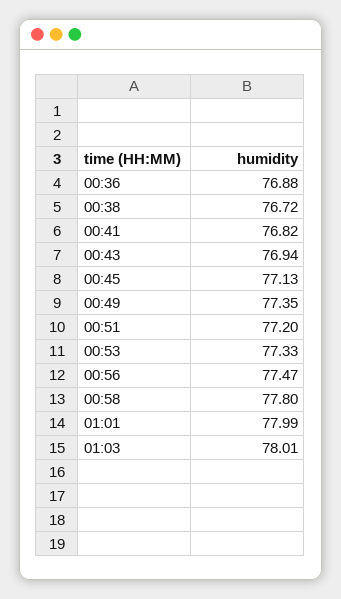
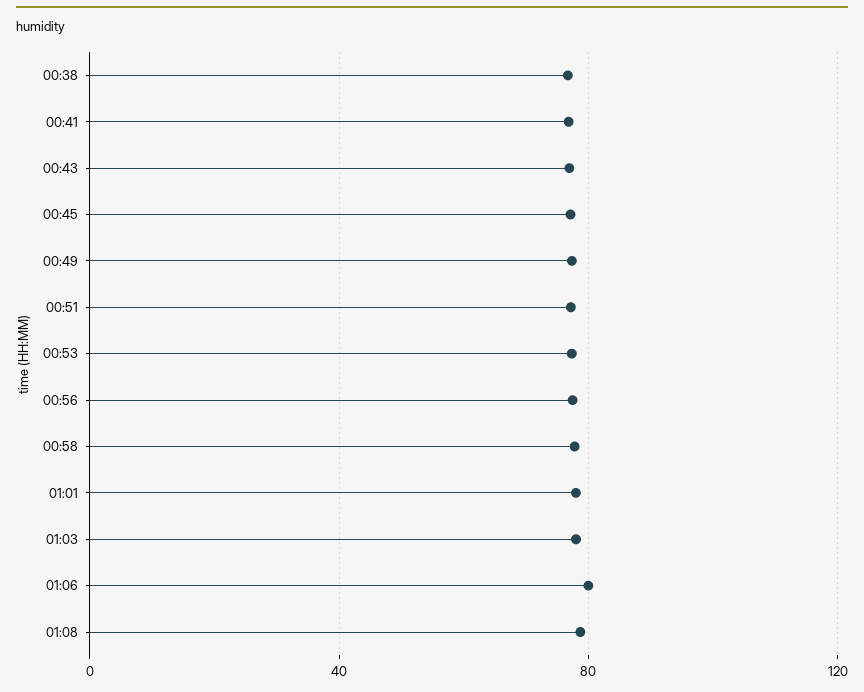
00:36: 76.88 -> none
01:06: none -> 80
01:08: none -> 80

